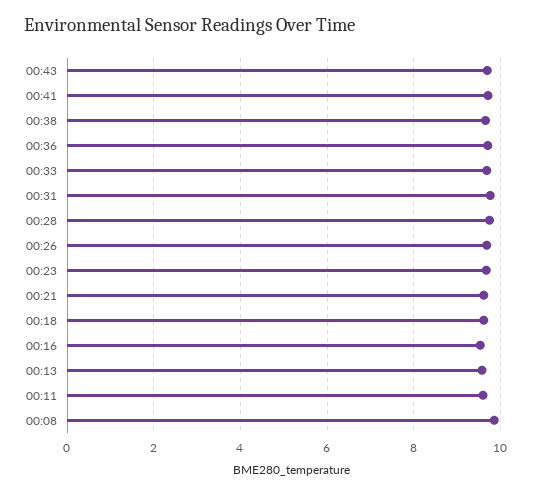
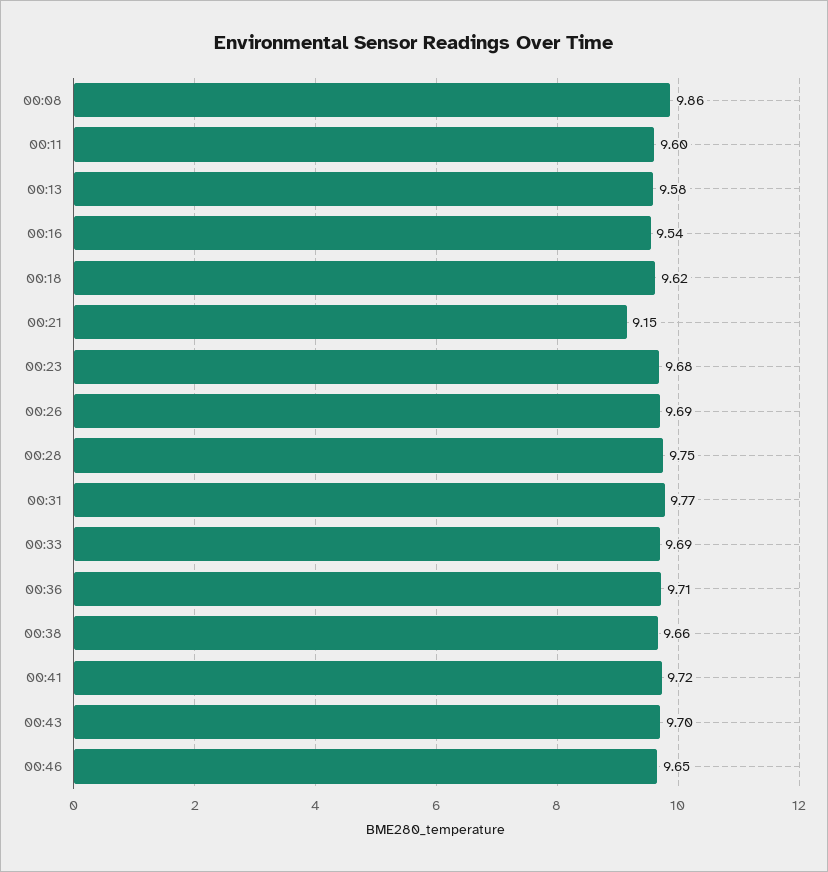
00:21: 9.6 -> 9.15
00:46: none -> 9.65

